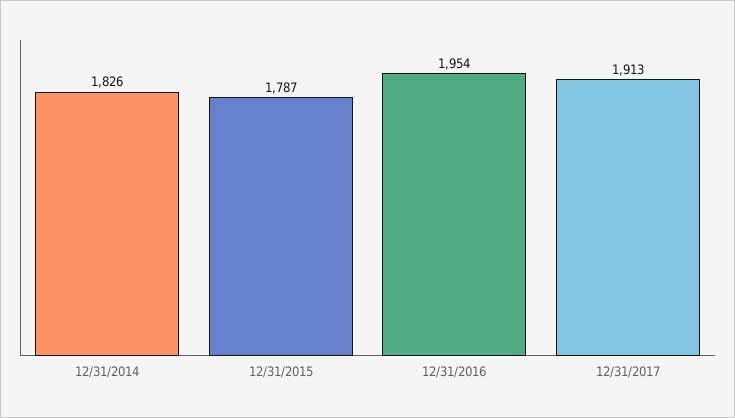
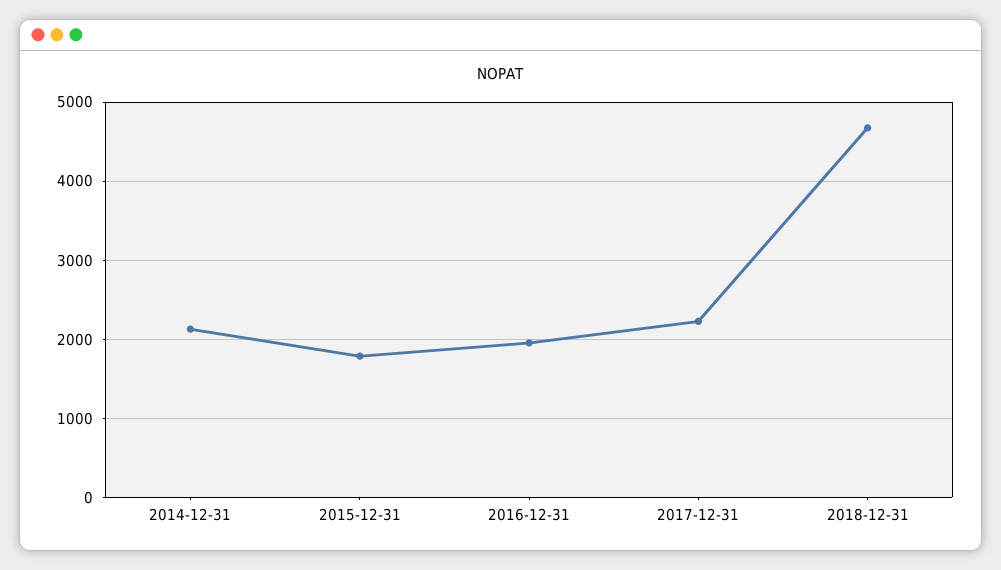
12/31/2014: 1826 -> 2100
12/31/2017: 1913 -> 2200
2018-12-31: none -> 4700

